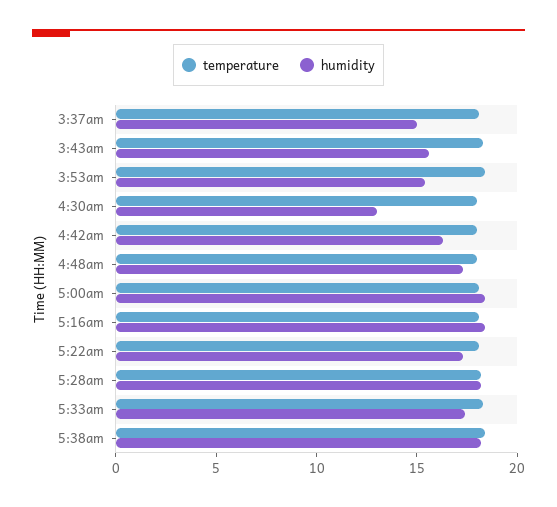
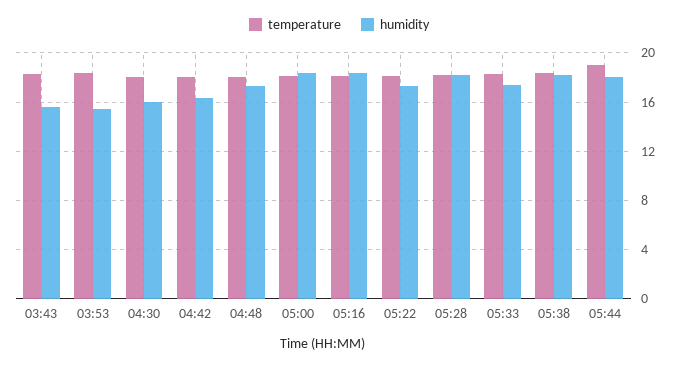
temperature, 3:37am: 18 -> none
humidity, 3:37am: 15 -> none
humidity, 4:30am: 13 -> 16
temperature, 05:44: none -> 19
humidity, 05:44: none -> 18

